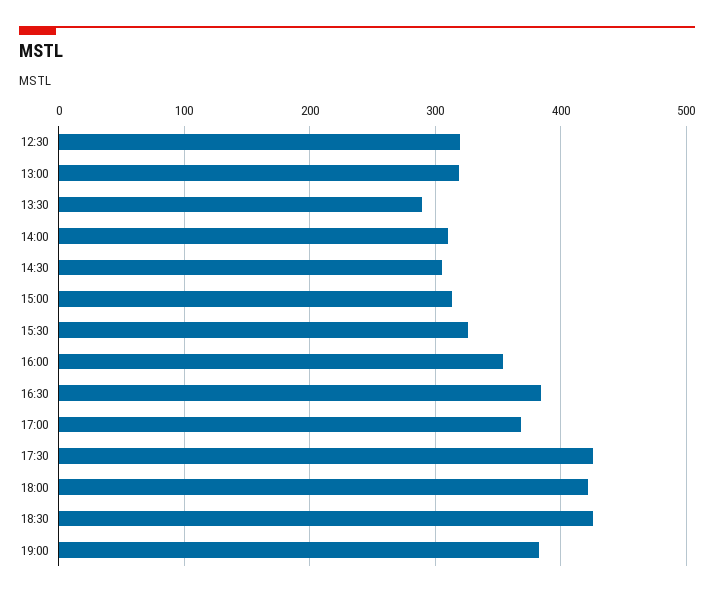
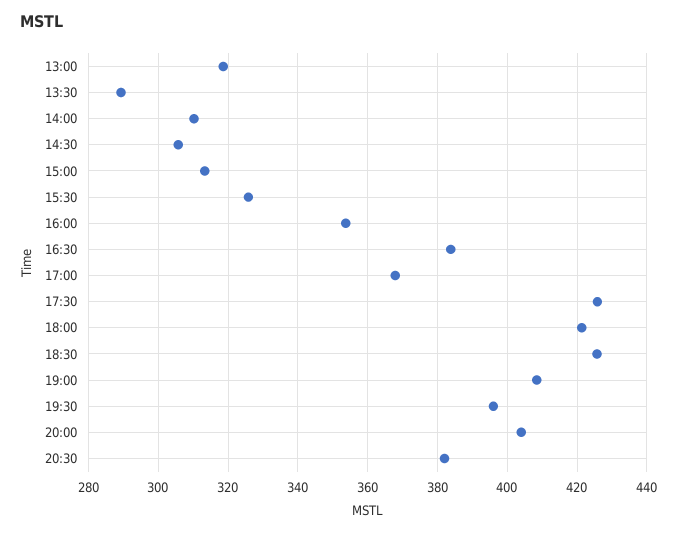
12:30: 320 -> none
19:00: 380 -> 408
19:30: none -> 396
20:00: none -> 404
20:30: none -> 382

